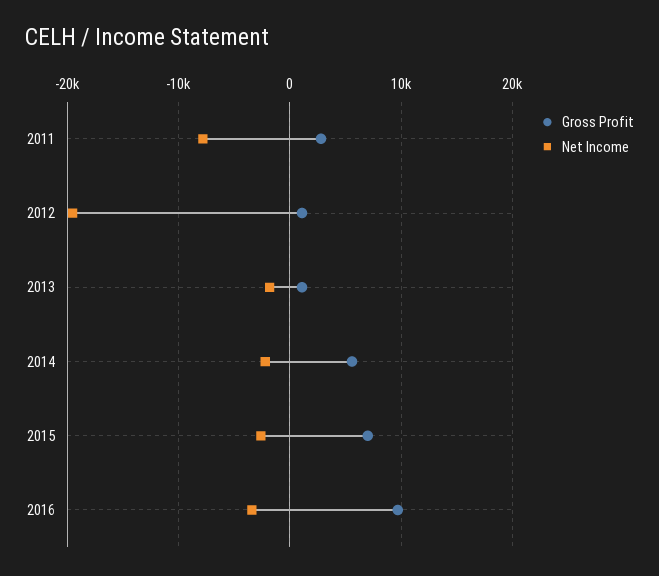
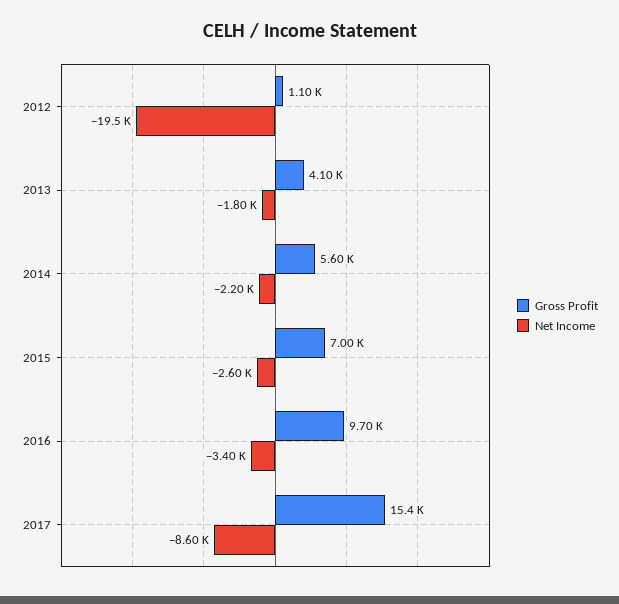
Gross Profit, 2011: 3000 -> none
Net Income, 2011: -8000 -> none
Gross Profit, 2013: 1000 -> 4100
Gross Profit, 2017: none -> 15400
Net Income, 2017: none -> -8600

